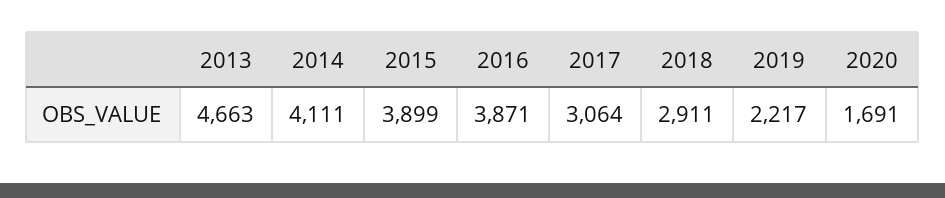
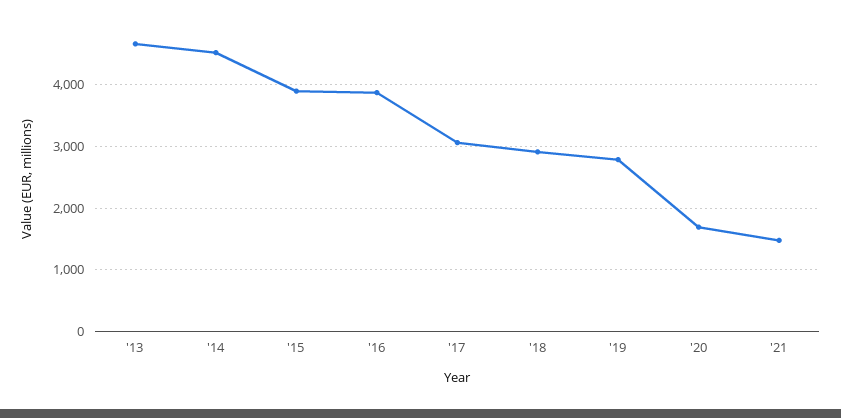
2014: 4111 -> 4500
2019: 2217 -> 2800
'21: none -> 1500

